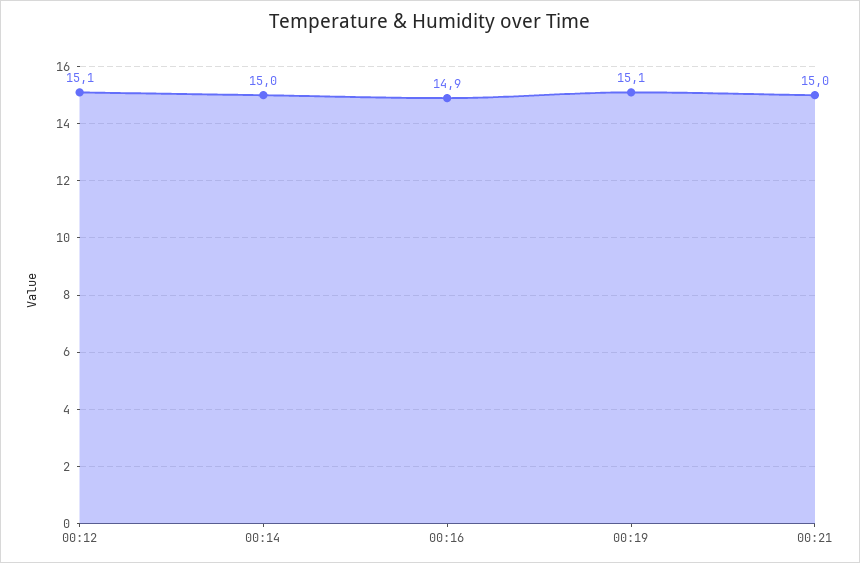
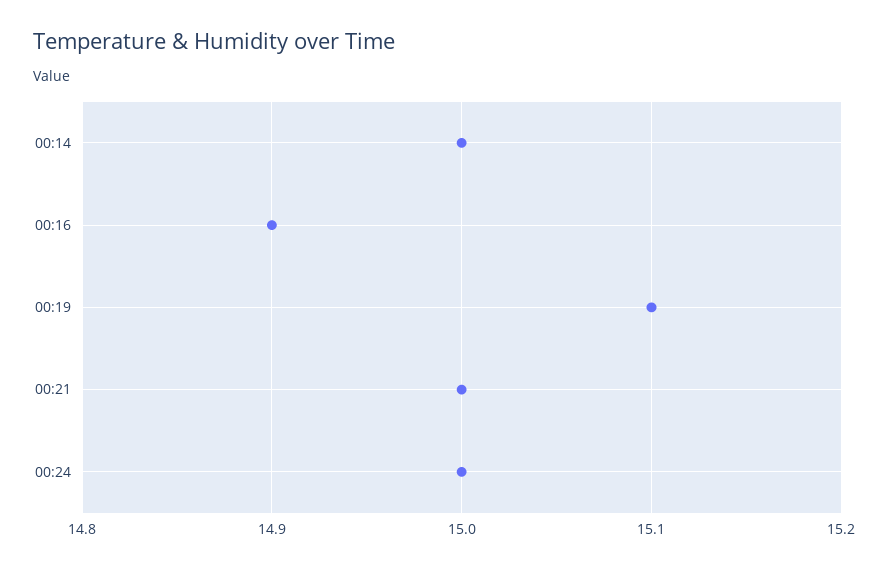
00:12: 15.1 -> none
00:24: none -> 15

